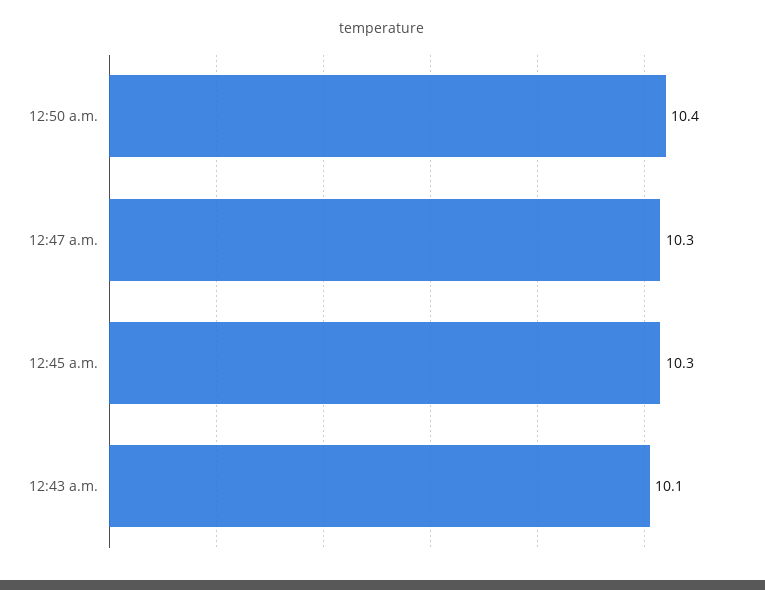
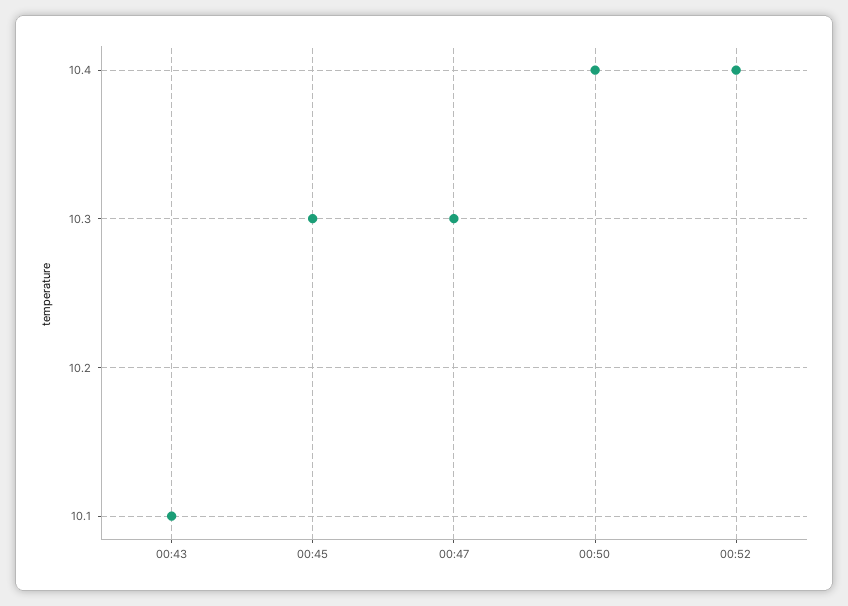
00:52: none -> 10.4

